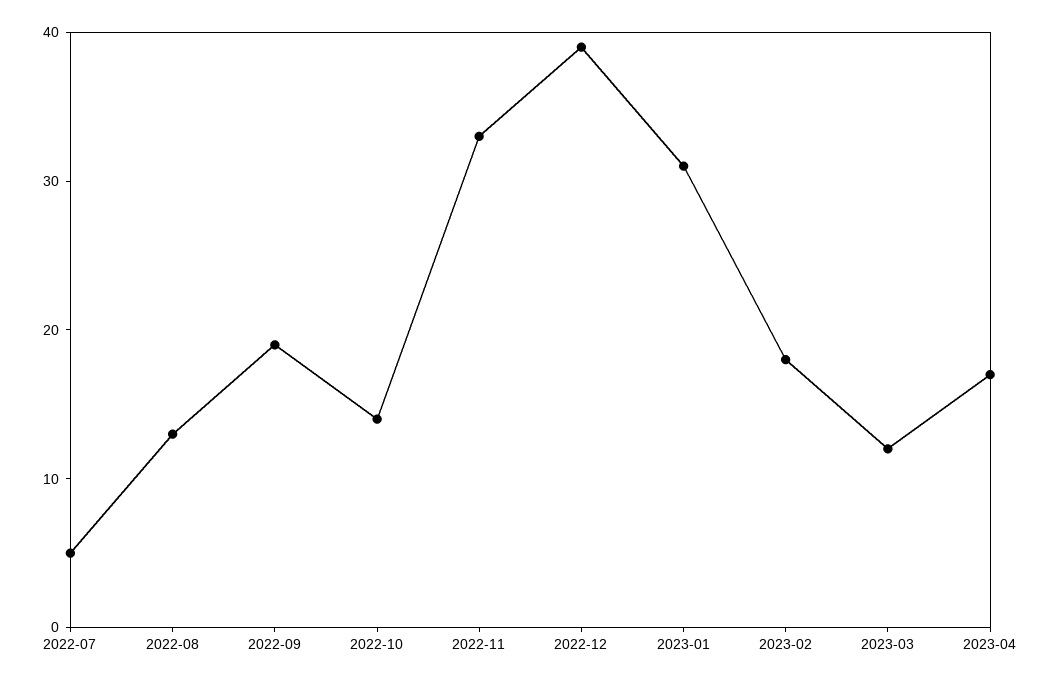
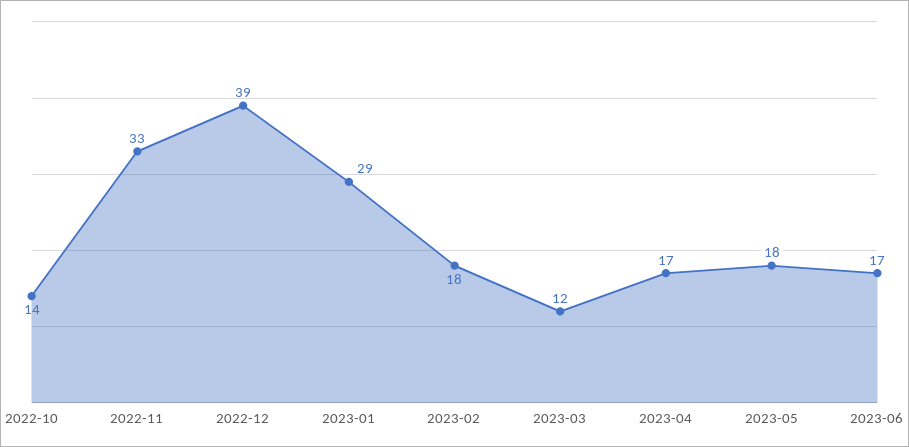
2022-07: 5 -> none
2022-08: 13 -> none
2022-09: 19 -> none
2023-01: 31 -> 29
2023-05: none -> 18
2023-06: none -> 17

